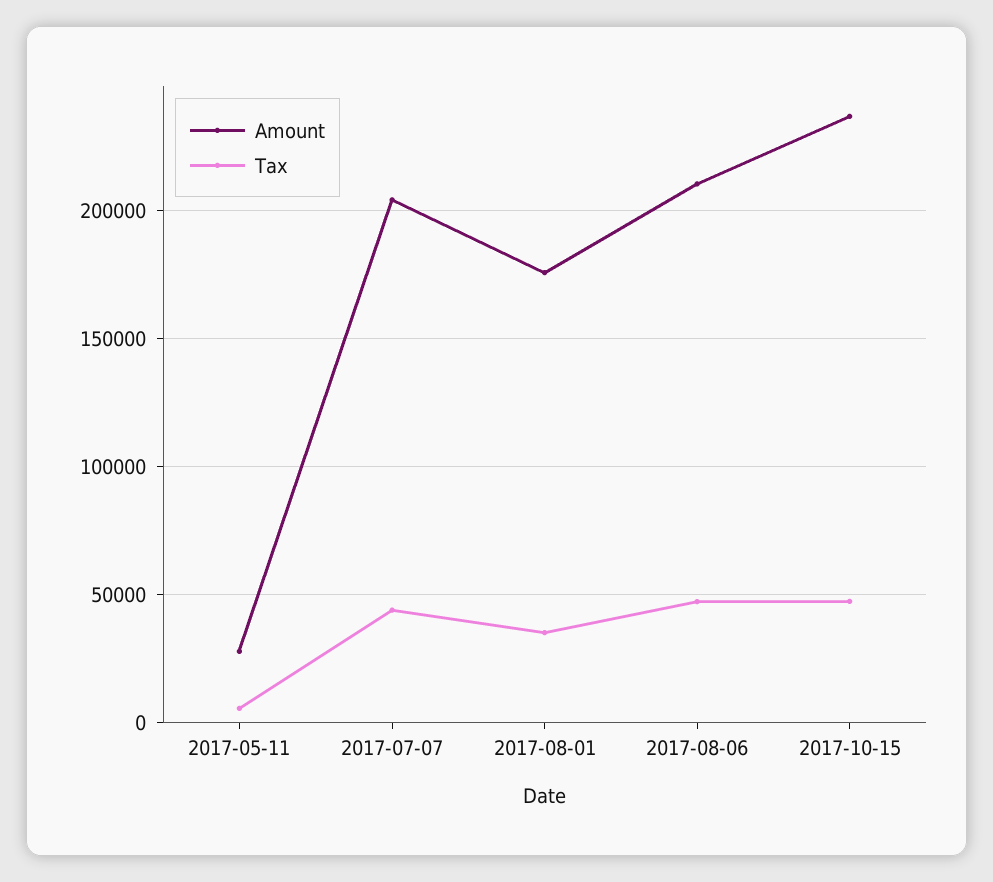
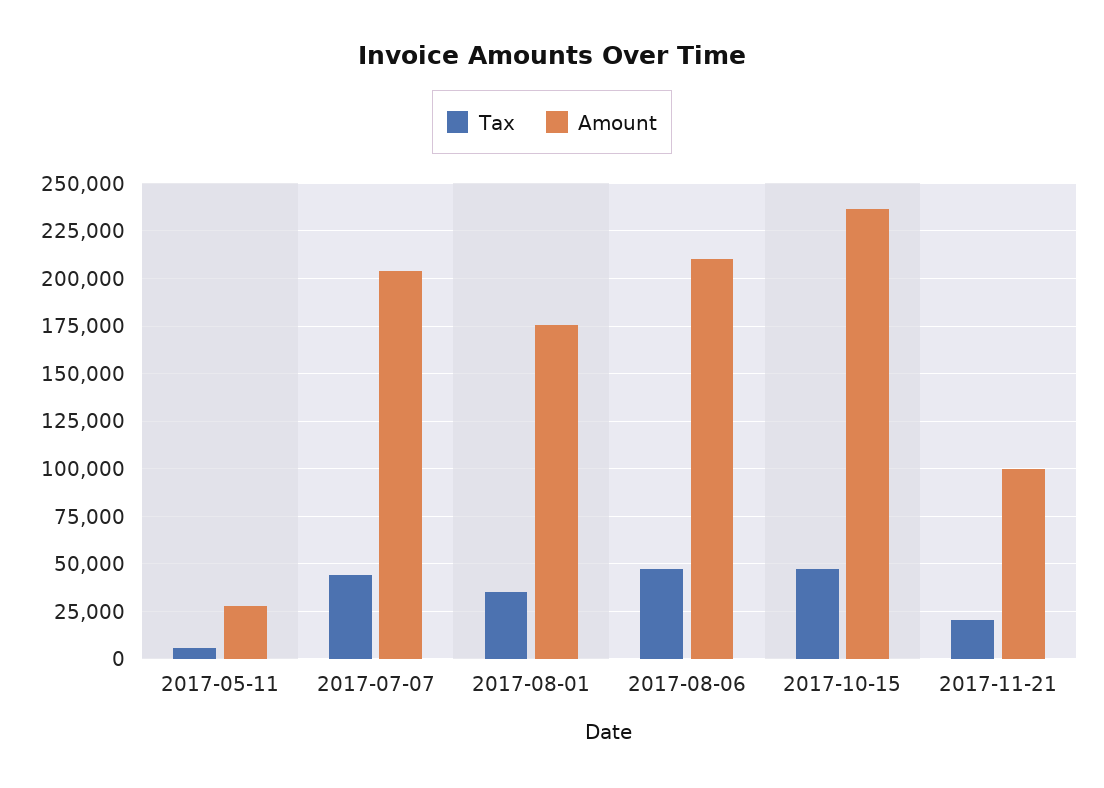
Tax, 2017-11-21: none -> 20000
Amount, 2017-11-21: none -> 100000

